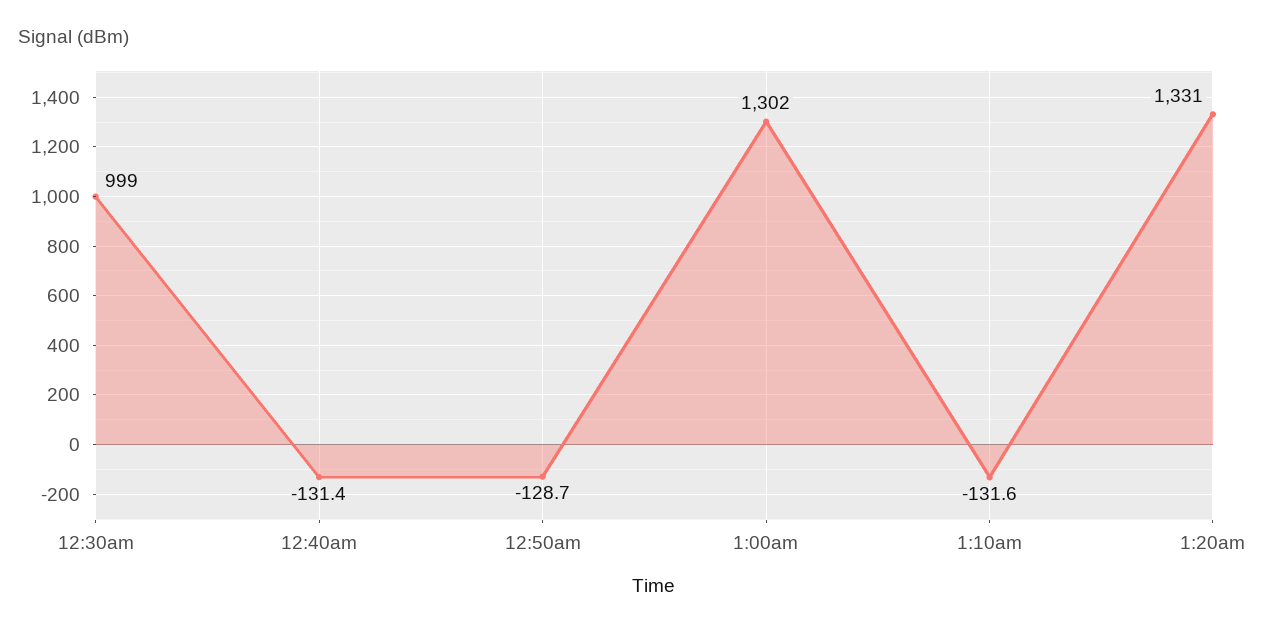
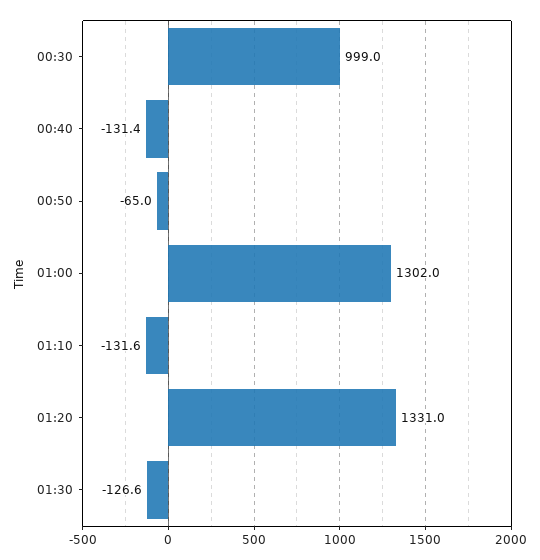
12:50am: -128.7 -> -65
01:30: none -> -126.6

